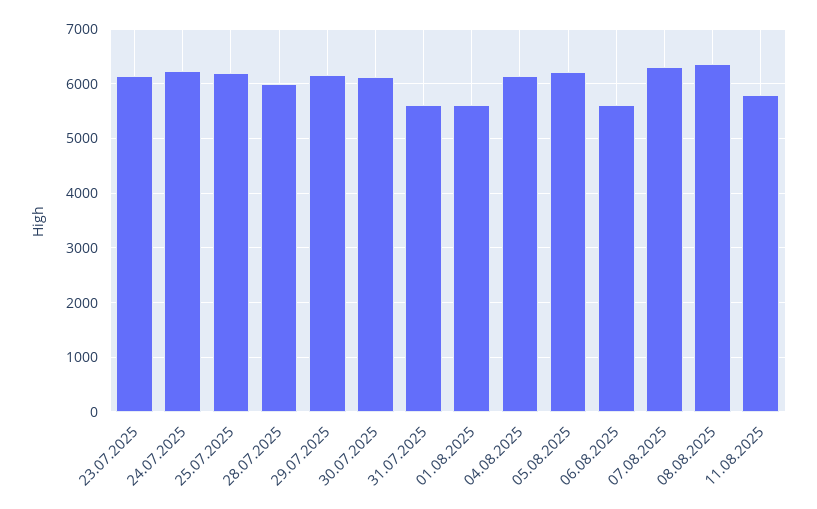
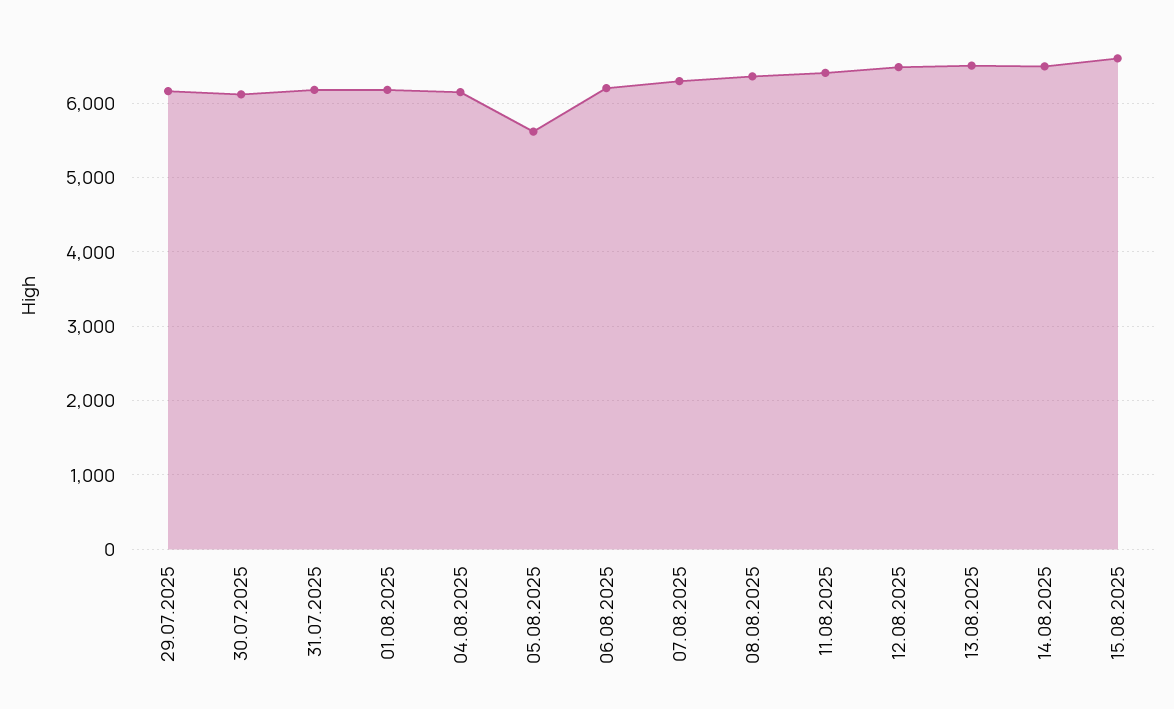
23.07.2025: 6200 -> none
24.07.2025: 6200 -> none
25.07.2025: 6200 -> none
28.07.2025: 6000 -> none
31.07.2025: 5600 -> 6200
01.08.2025: 5600 -> 6200
05.08.2025: 6200 -> 5600
06.08.2025: 5600 -> 6200
11.08.2025: 5800 -> 6400
12.08.2025: none -> 6500
13.08.2025: none -> 6500
14.08.2025: none -> 6500
15.08.2025: none -> 6600

